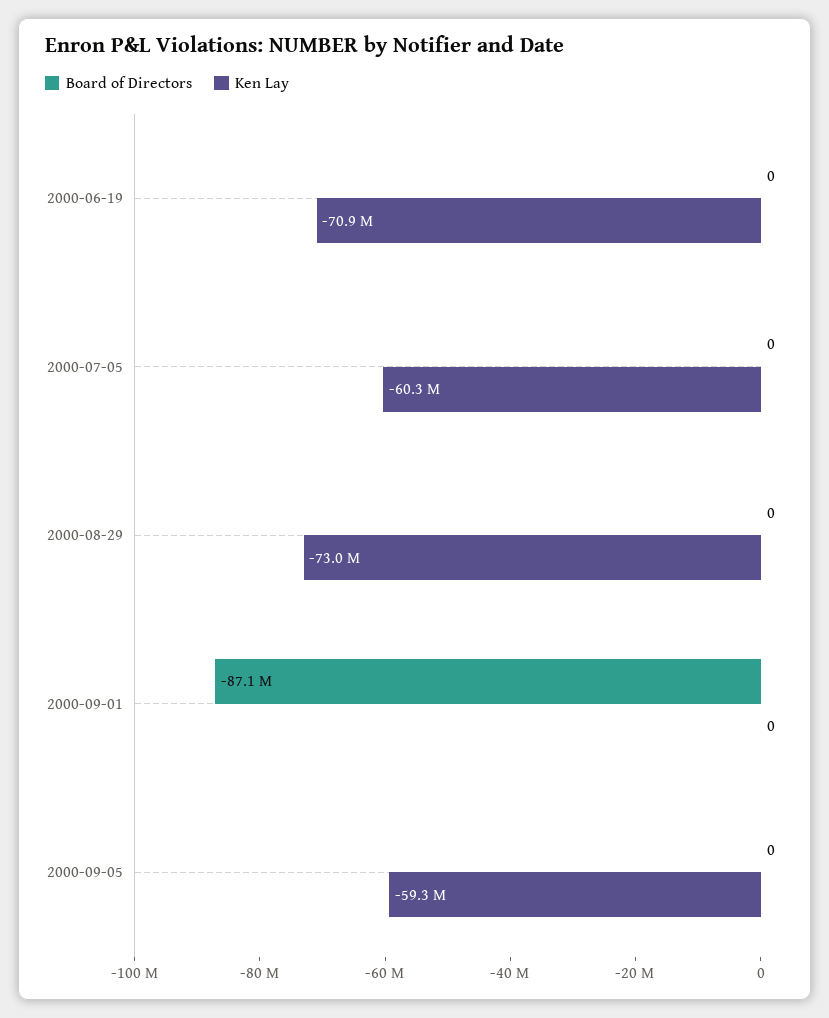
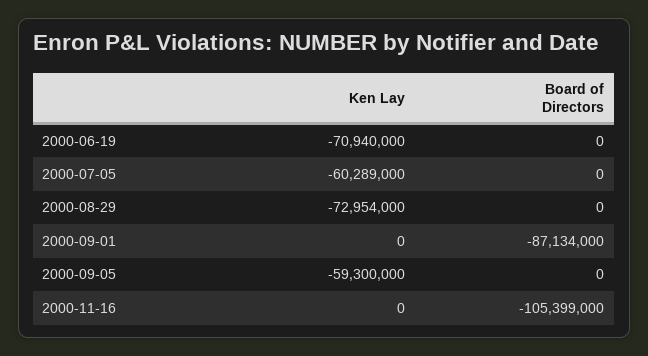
Ken Lay, 2000-11-16: none -> 0
Board of Directors, 2000-11-16: none -> -105399000

